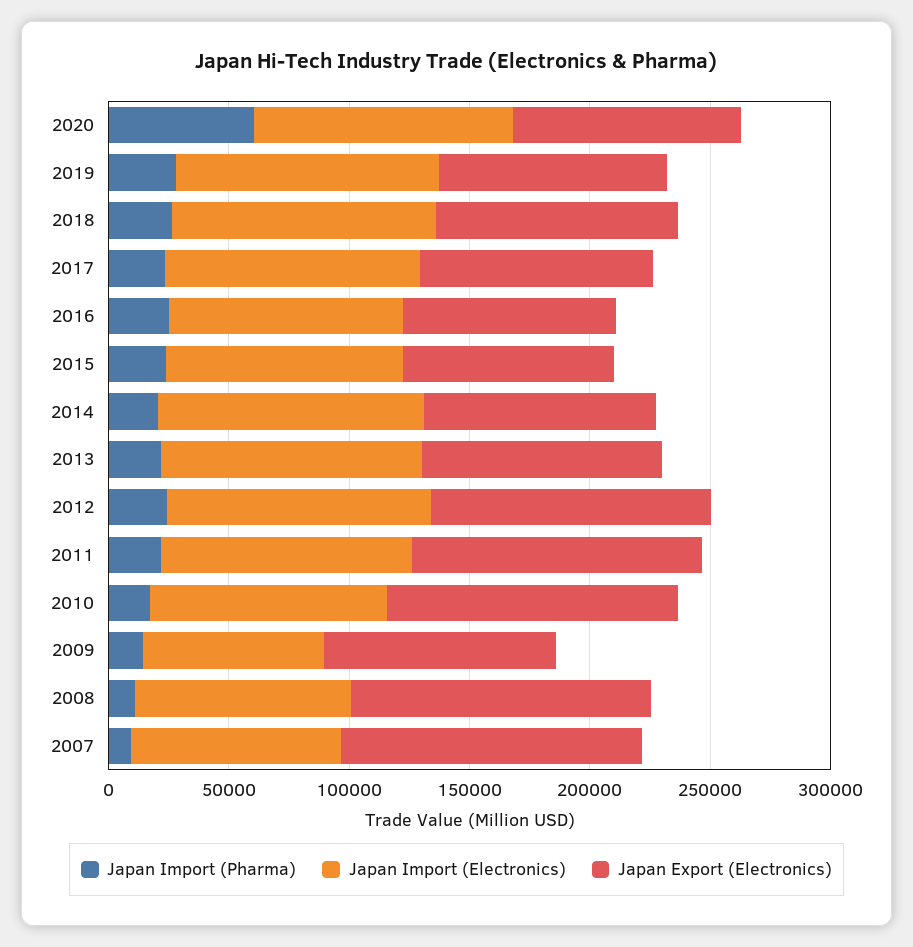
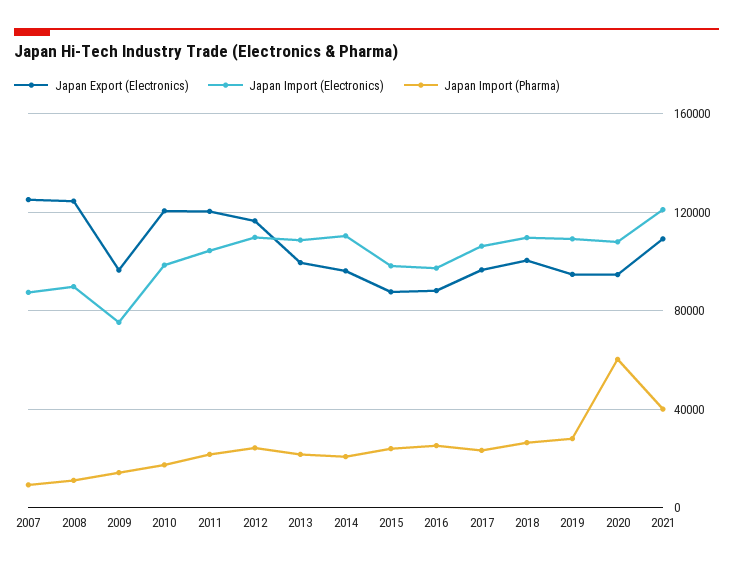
Japan Export (Electronics), 2021: none -> 110000
Japan Import (Electronics), 2021: none -> 120000
Japan Import (Pharma), 2021: none -> 40000

